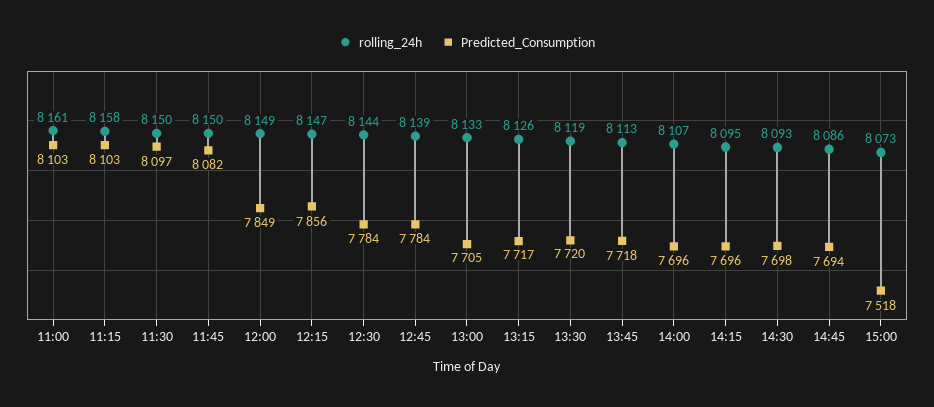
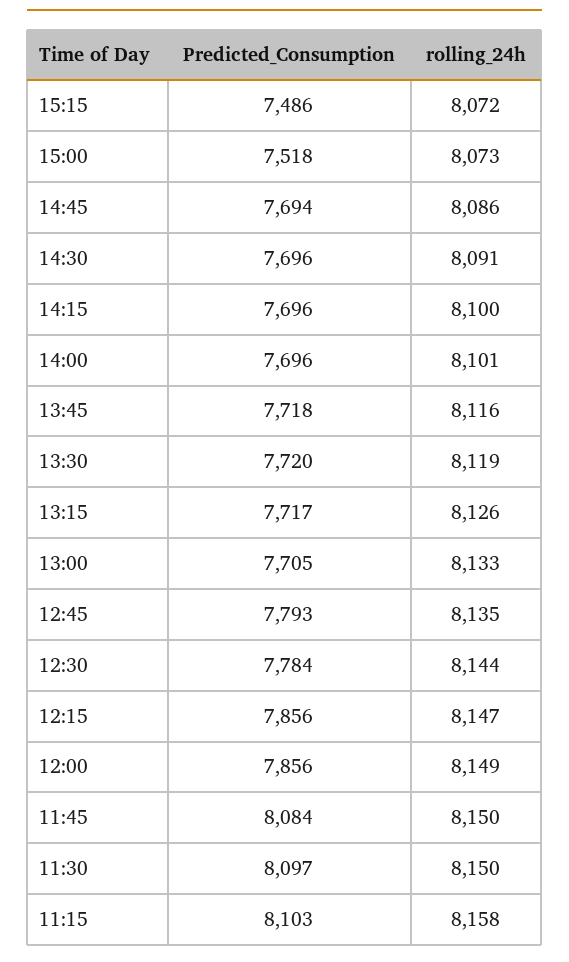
rolling_24h, 11:00: 8161 -> none
Predicted_Consumption, 11:00: 8103 -> none
Predicted_Consumption, 11:45: 8082 -> 8084
Predicted_Consumption, 12:00: 7849 -> 7856
rolling_24h, 12:45: 8139 -> 8135
Predicted_Consumption, 12:45: 7784 -> 7793
rolling_24h, 13:45: 8113 -> 8116
rolling_24h, 14:00: 8107 -> 8101
rolling_24h, 14:15: 8095 -> 8100
rolling_24h, 14:30: 8093 -> 8091
Predicted_Consumption, 14:30: 7698 -> 7696
Predicted_Consumption, 15:15: none -> 7486
rolling_24h, 15:15: none -> 8072

